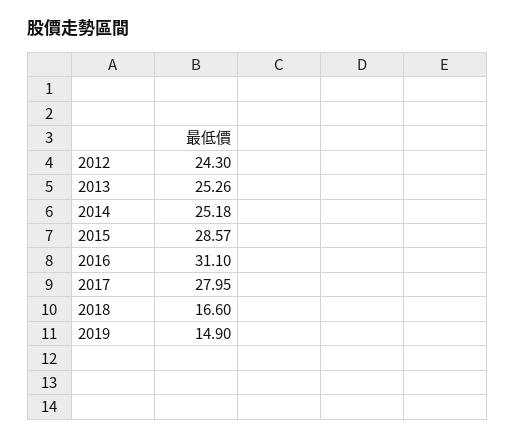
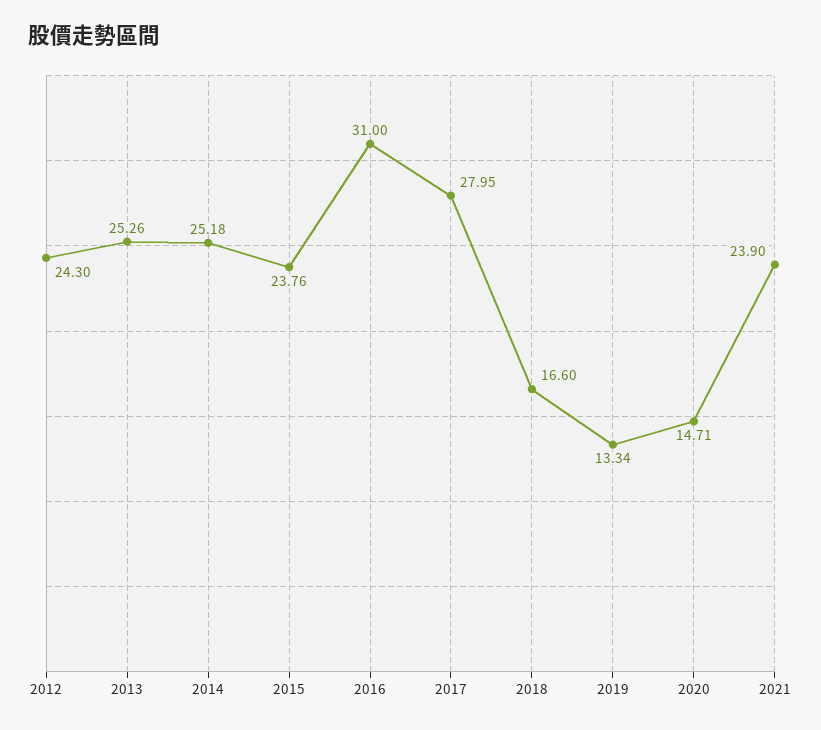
2015: 28.57 -> 23.76
2016: 31.1 -> 31
2019: 14.9 -> 13.34
2020: none -> 14.71
2021: none -> 23.9

